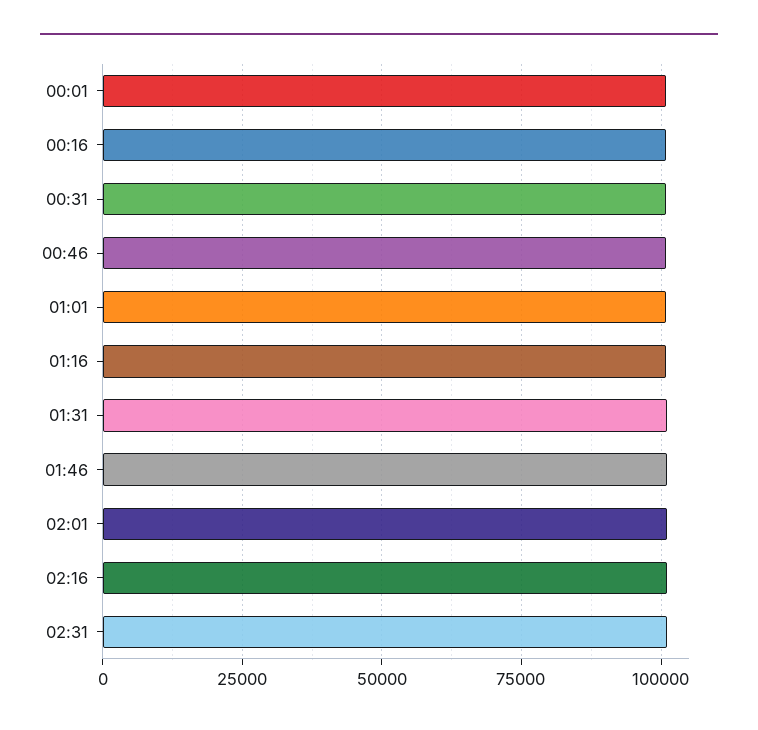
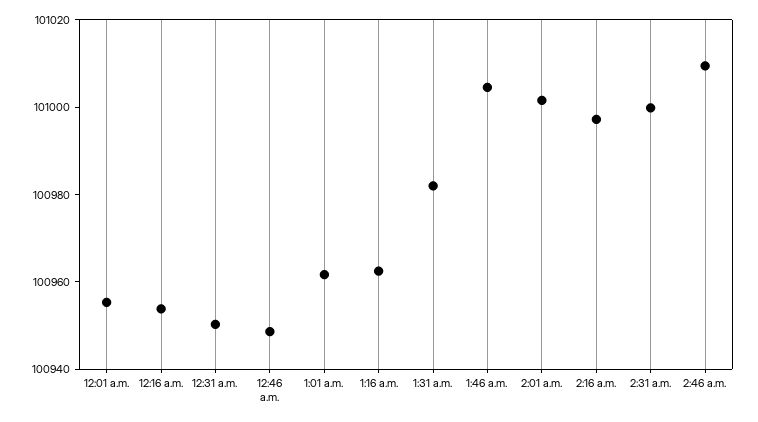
2:46 a.m.: none -> 101010

